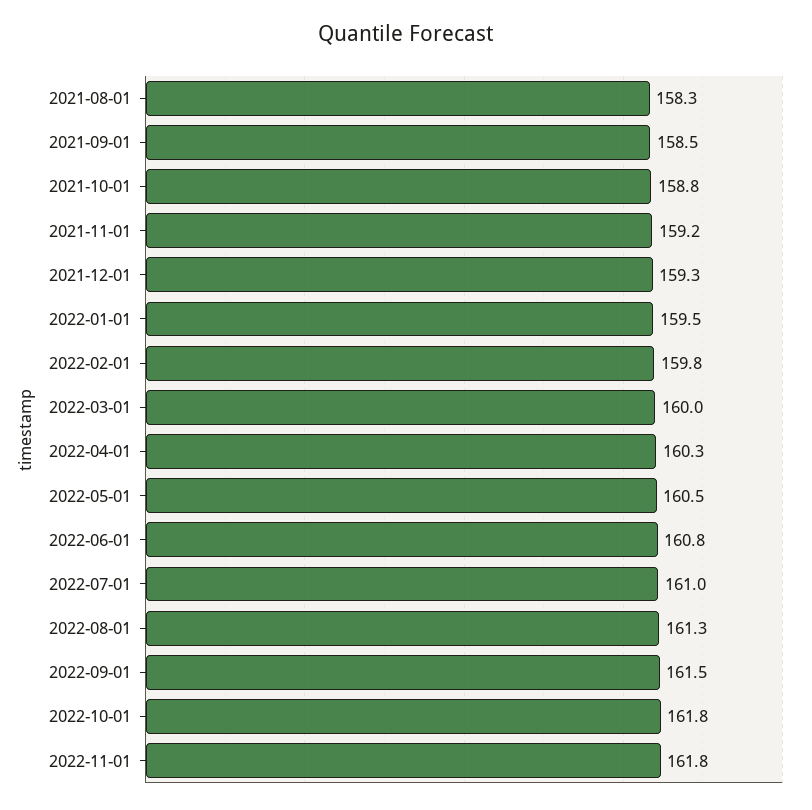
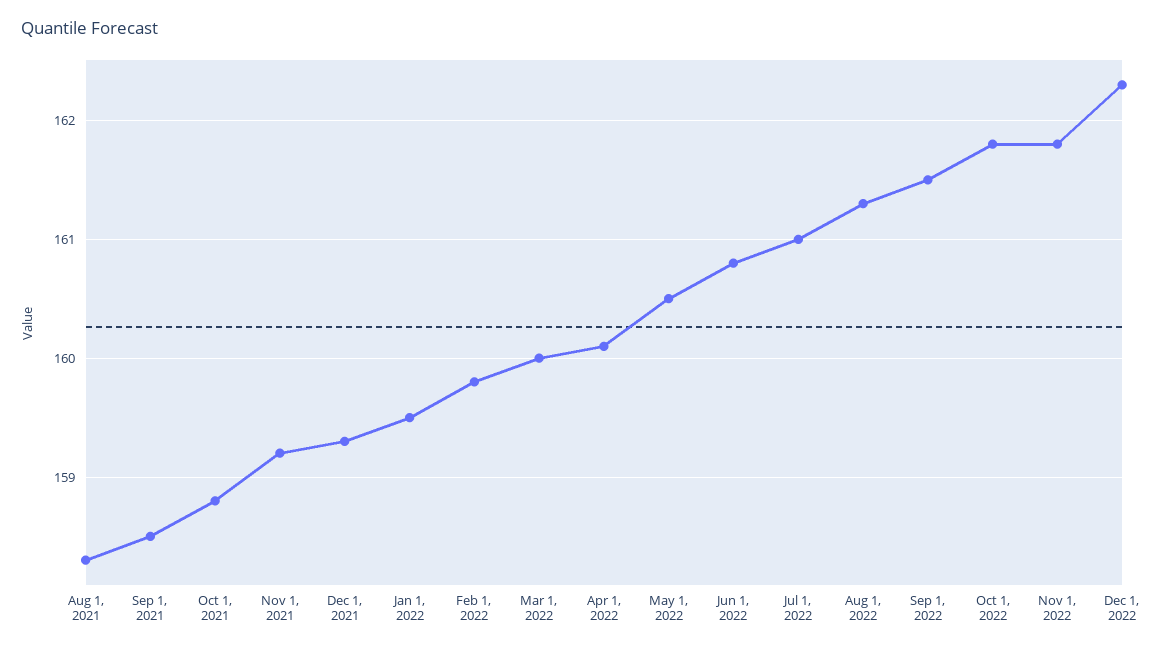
2022-04-01: 160.3 -> 160.1
Dec 1, 2022: none -> 162.3

